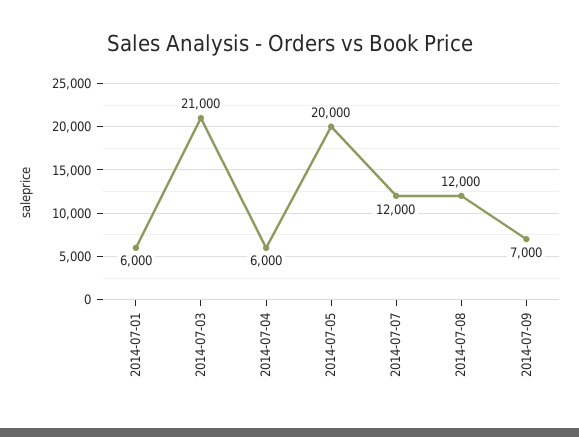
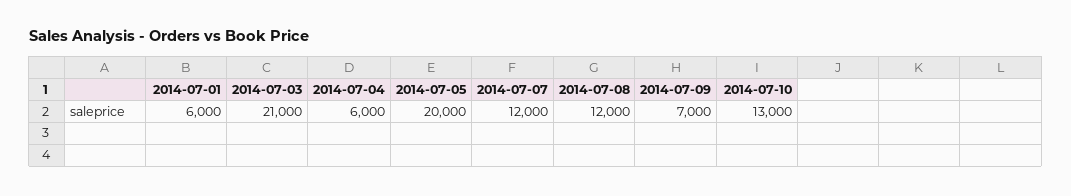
2014-07-10: none -> 13000

